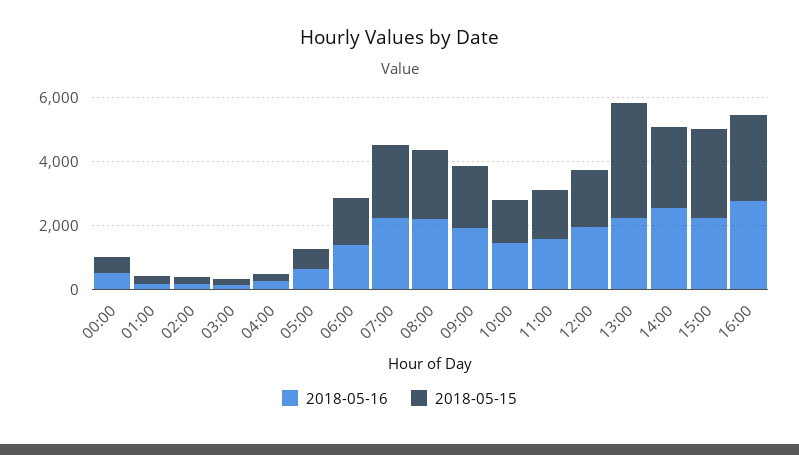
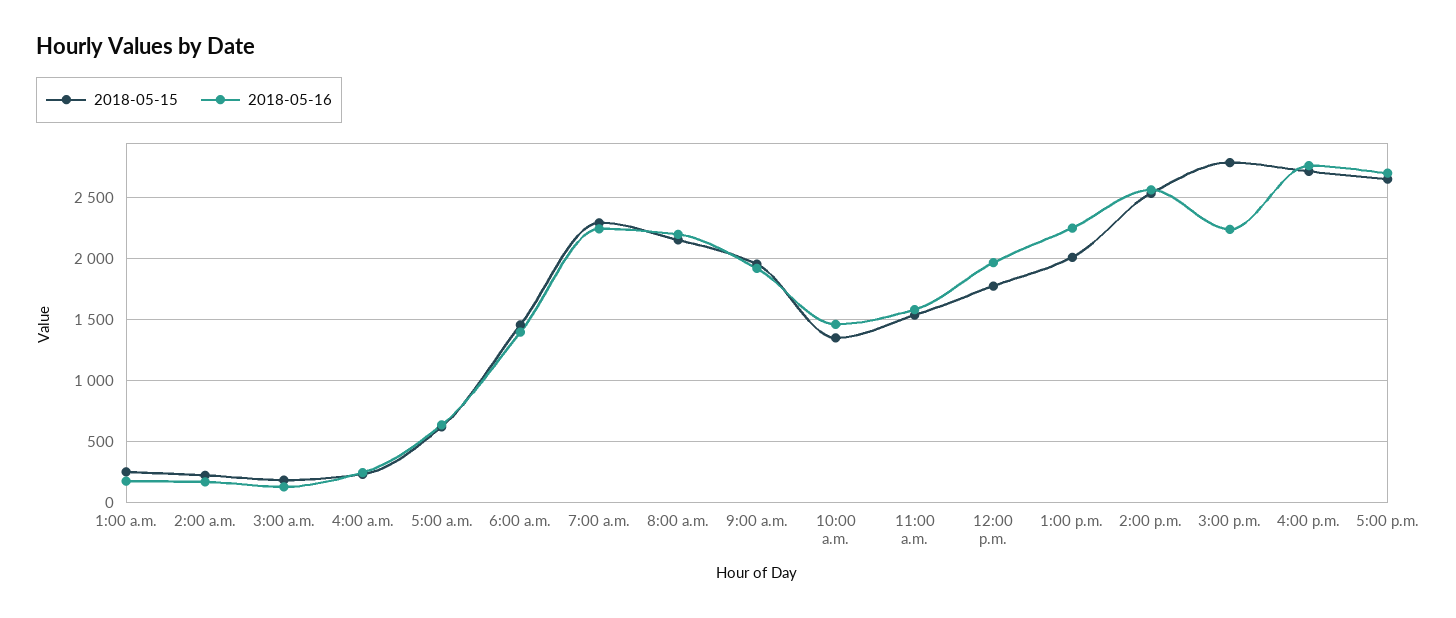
2018-05-16, 00:00: 500 -> none
2018-05-15, 00:00: 500 -> none
2018-05-15, 13:00: 3500 -> 2000
2018-05-15, 5:00 p.m.: none -> 2650
2018-05-16, 5:00 p.m.: none -> 2700

